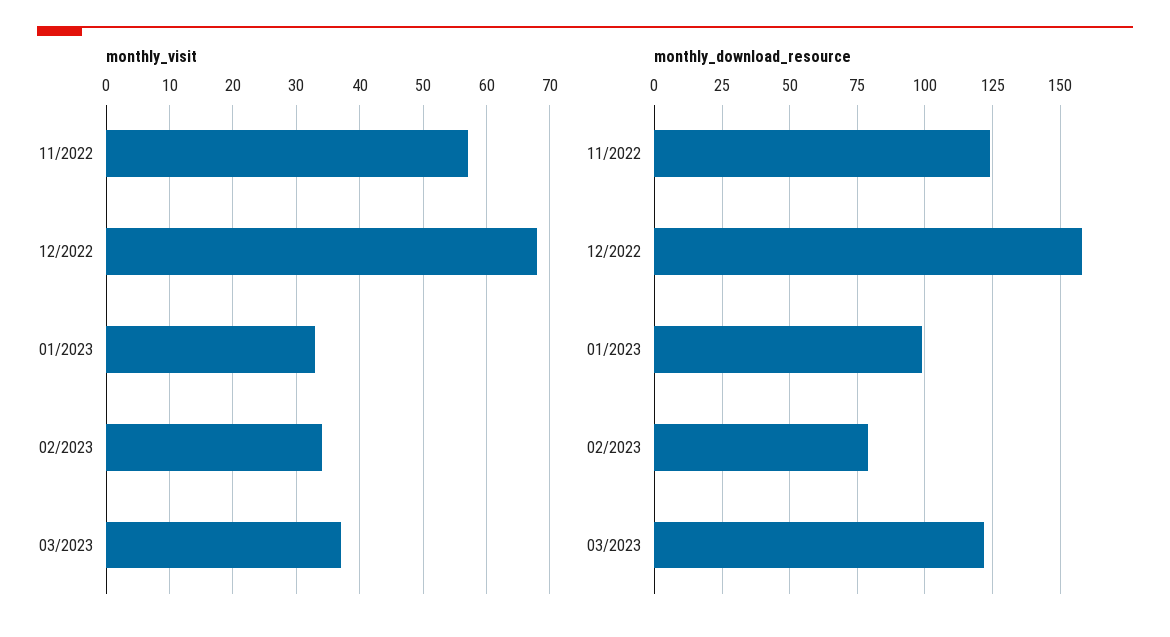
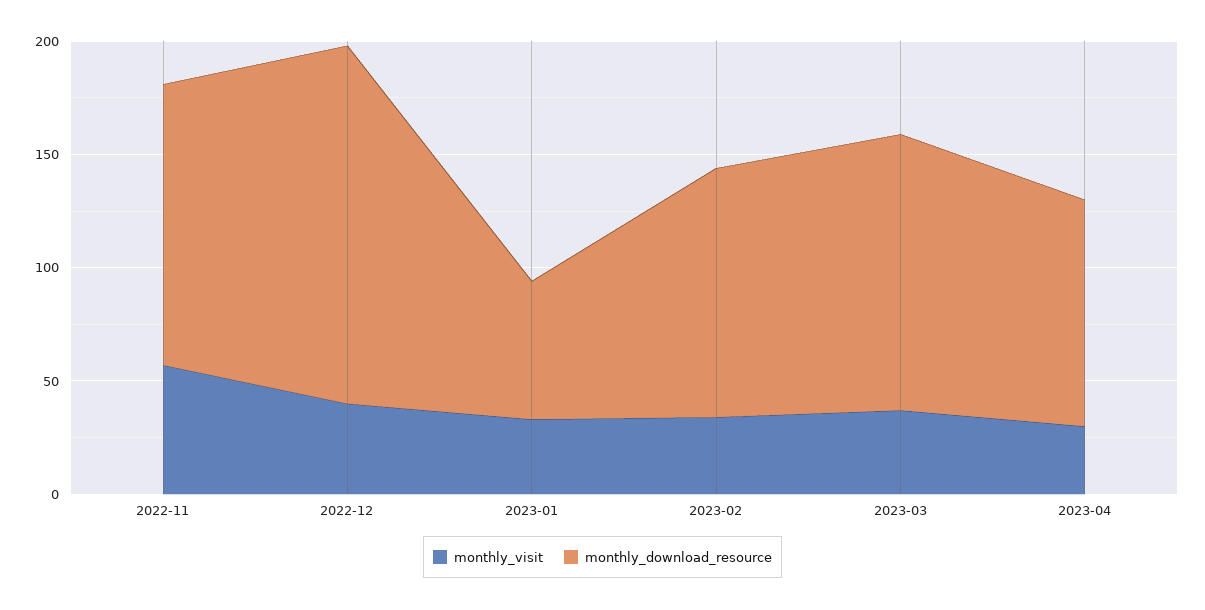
monthly_visit, 12/2022: 68 -> 40
monthly_download_resource, 01/2023: 100 -> 60
monthly_download_resource, 02/2023: 80 -> 110
monthly_visit, 2023-04: none -> 30
monthly_download_resource, 2023-04: none -> 100

